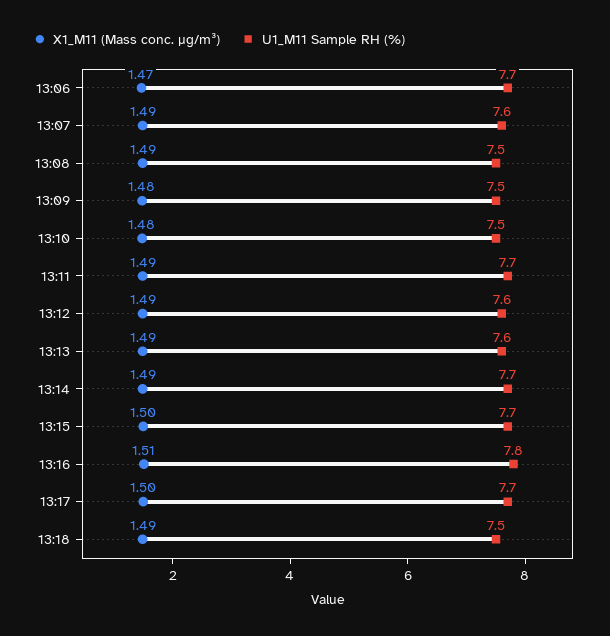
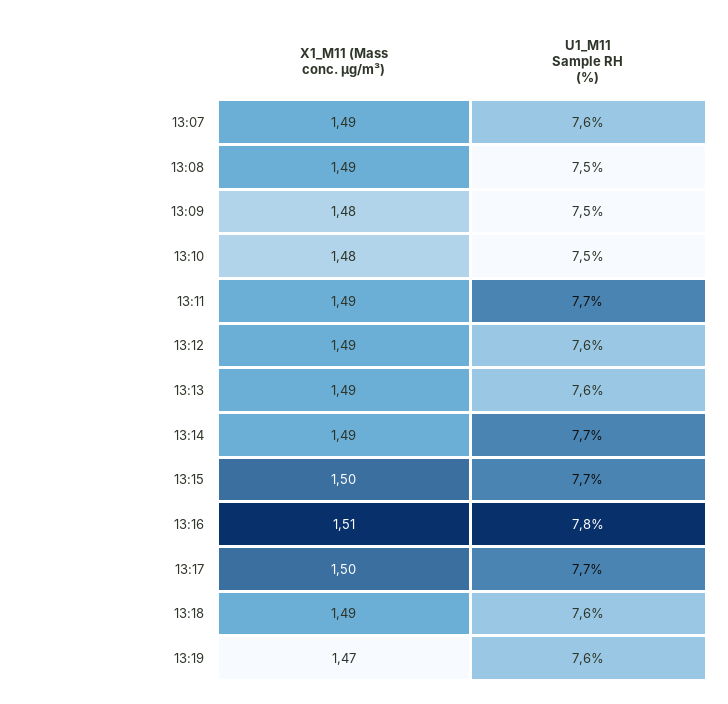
X1_M11 (Mass conc. μg/m³), 13:06: 1.47 -> none
U1_M11 Sample RH (%), 13:06: 7.7 -> none
U1_M11 Sample RH (%), 13:18: 7.5 -> 7.6
X1_M11 (Mass conc. μg/m³), 13:19: none -> 1.47
U1_M11 Sample RH (%), 13:19: none -> 7.6

